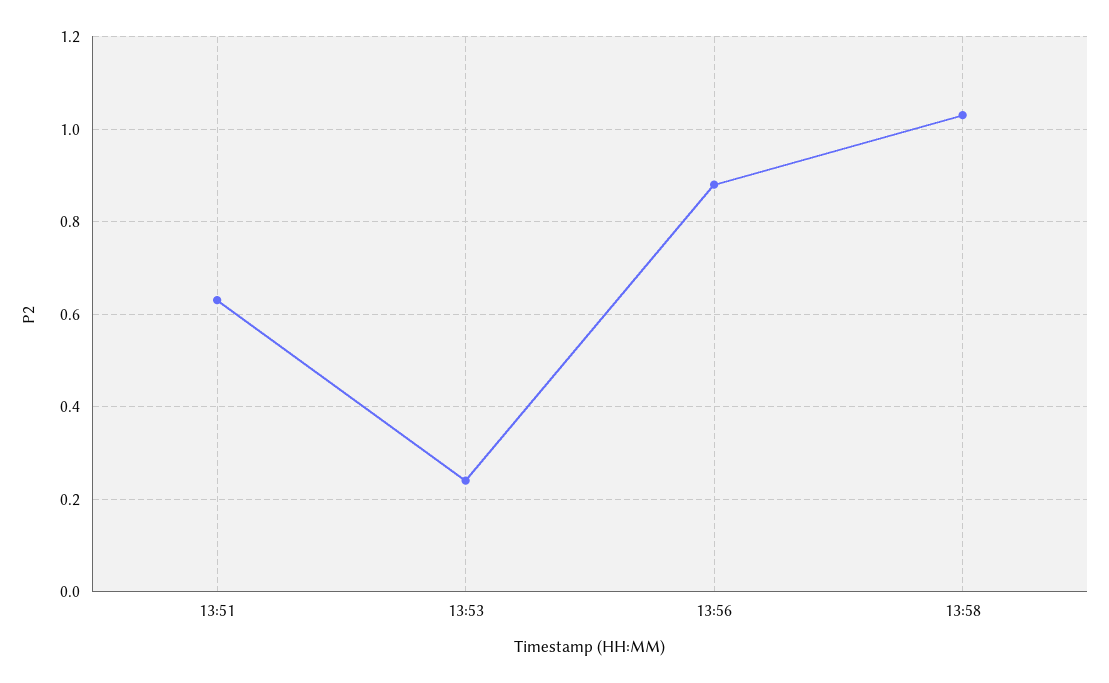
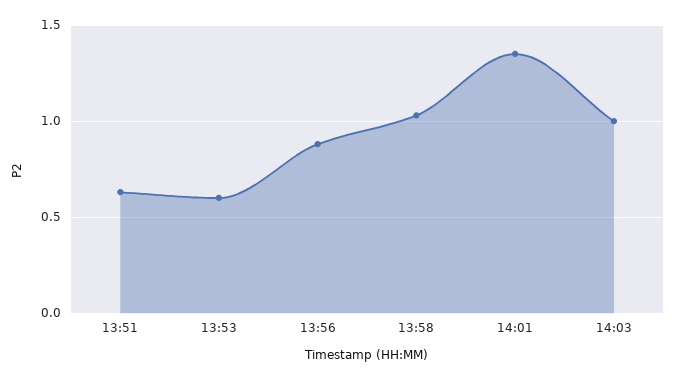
13:53: 0.25 -> 0.6
14:01: none -> 1.35
14:03: none -> 1

